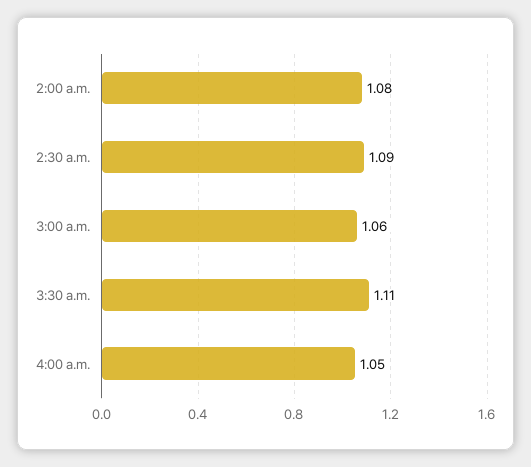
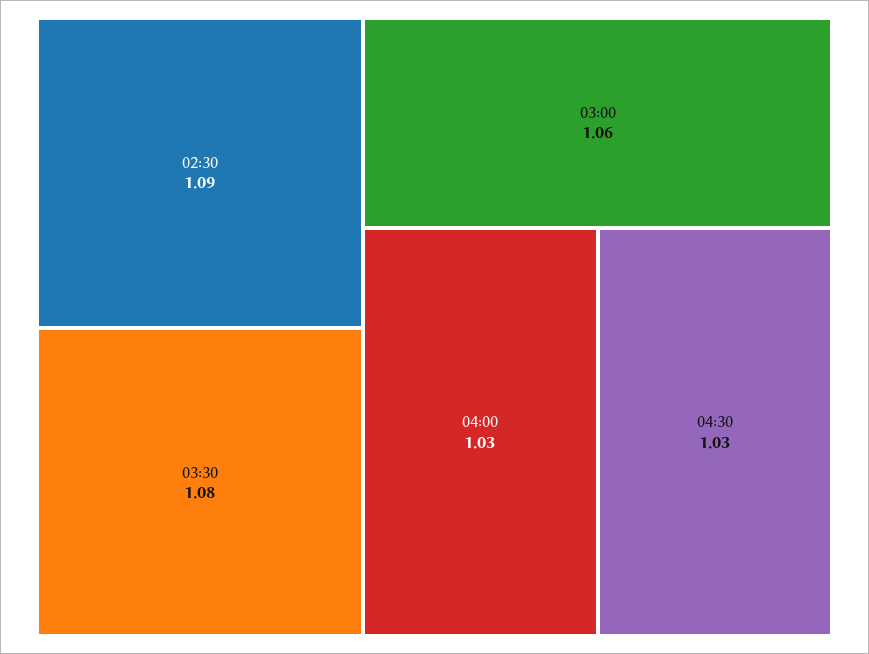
2:00 a.m.: 1.08 -> none
3:30 a.m.: 1.11 -> 1.08
4:00 a.m.: 1.05 -> 1.03
04:30: none -> 1.03

